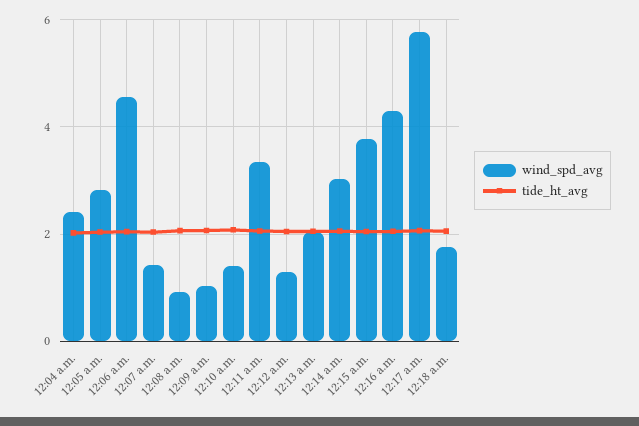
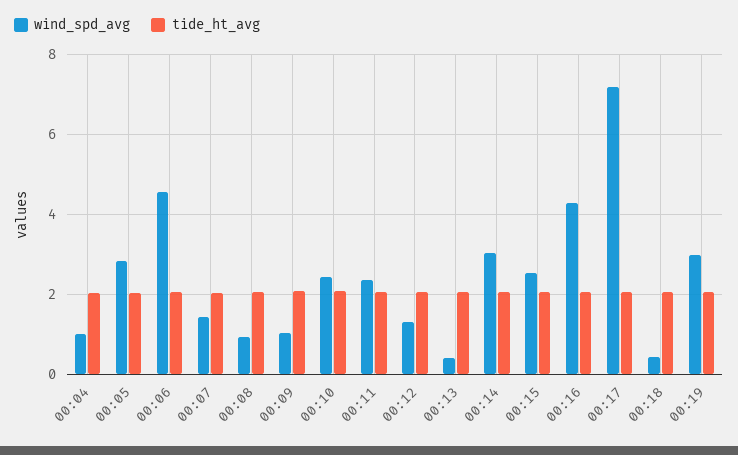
wind_spd_avg, 12:04 a.m.: 2.4 -> 1
wind_spd_avg, 12:10 a.m.: 1.4 -> 2.4
wind_spd_avg, 12:11 a.m.: 3.4 -> 2.4
wind_spd_avg, 12:13 a.m.: 2 -> 0.4
wind_spd_avg, 12:15 a.m.: 3.8 -> 2.6
wind_spd_avg, 12:17 a.m.: 5.8 -> 7.2
wind_spd_avg, 12:18 a.m.: 1.8 -> 0.4
wind_spd_avg, 00:19: none -> 3
tide_ht_avg, 00:19: none -> 2

